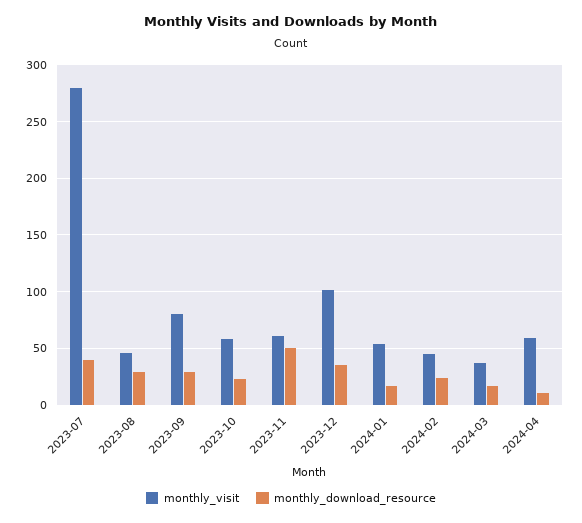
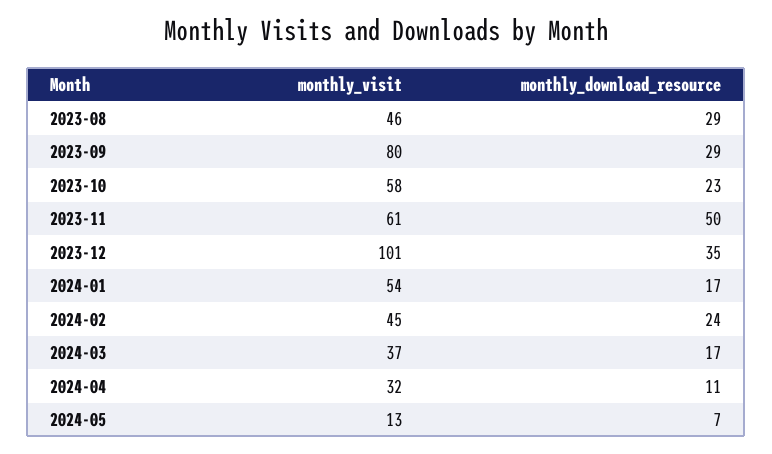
monthly_visit, 2023-07: 280 -> none
monthly_download_resource, 2023-07: 40 -> none
monthly_visit, 2024-04: 60 -> 32
monthly_visit, 2024-05: none -> 13
monthly_download_resource, 2024-05: none -> 7

